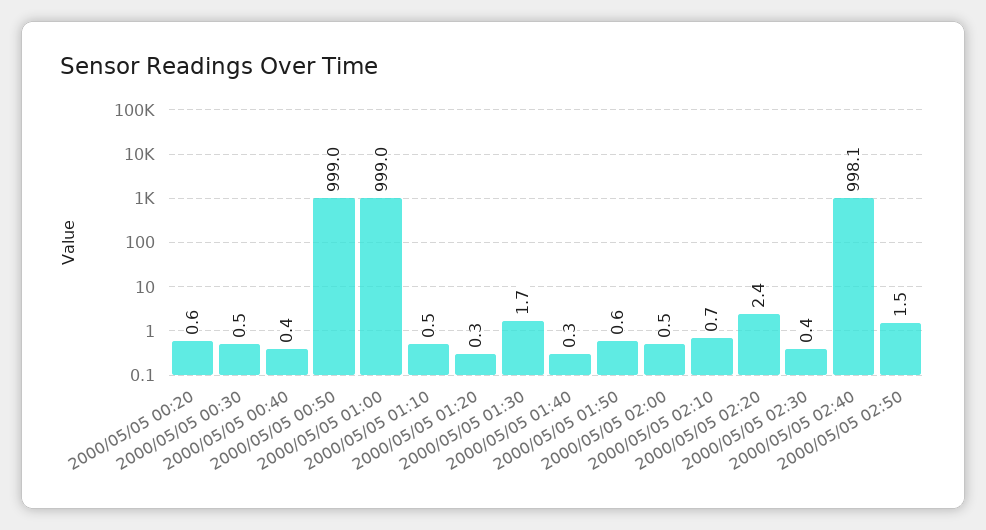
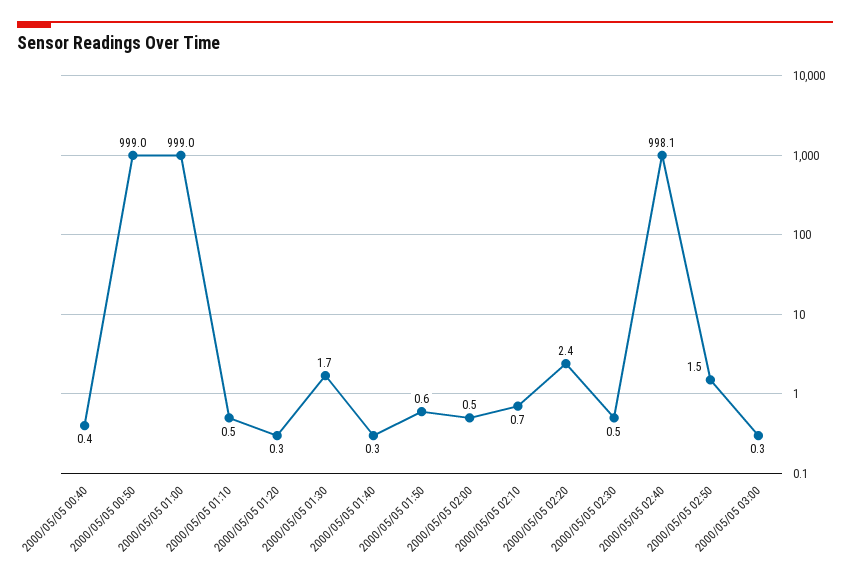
2000/05/05 00:20: 0.6 -> none
2000/05/05 00:30: 0.5 -> none
2000/05/05 02:30: 0.4 -> 0.5
2000/05/05 03:00: none -> 0.3

